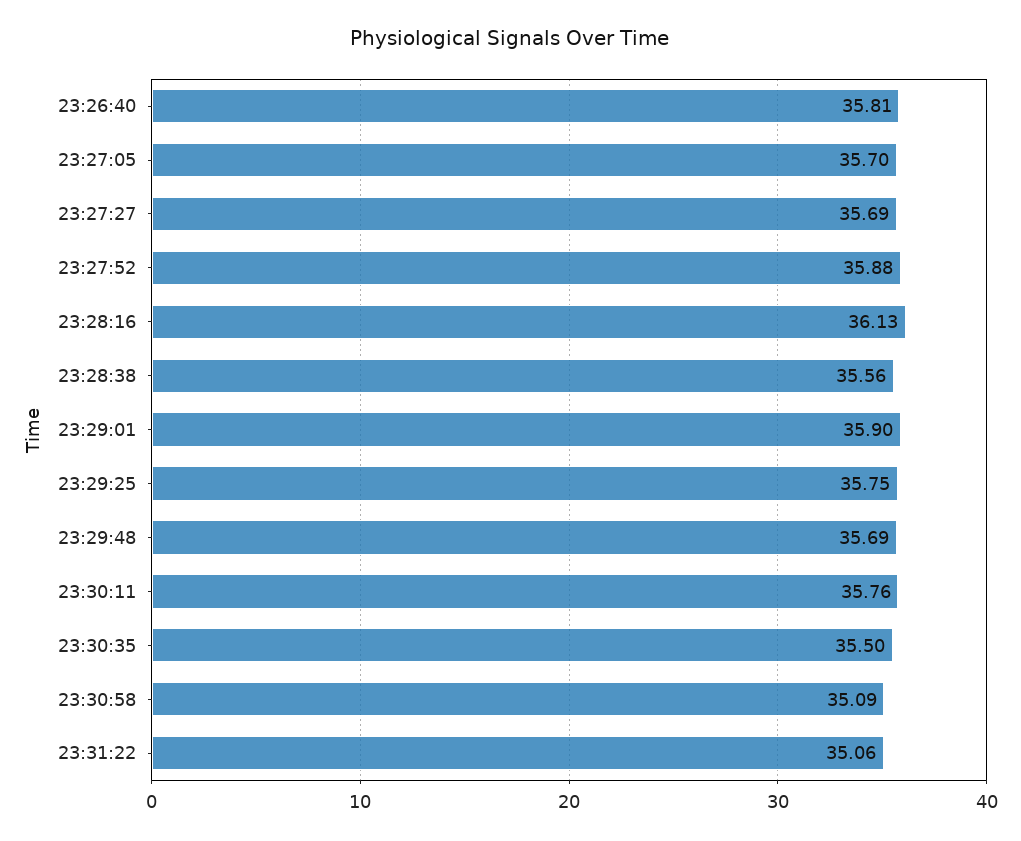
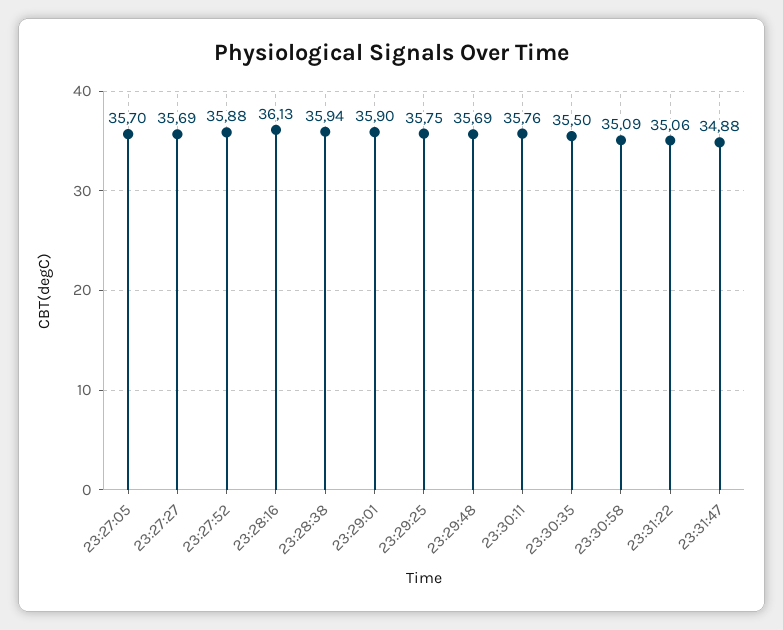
23:26:40: 35.81 -> none
23:28:38: 35.56 -> 35.94
23:31:47: none -> 34.88

